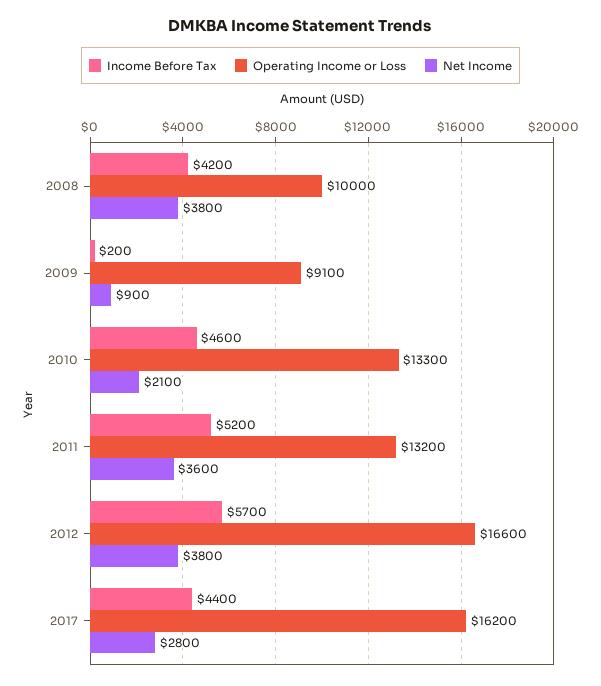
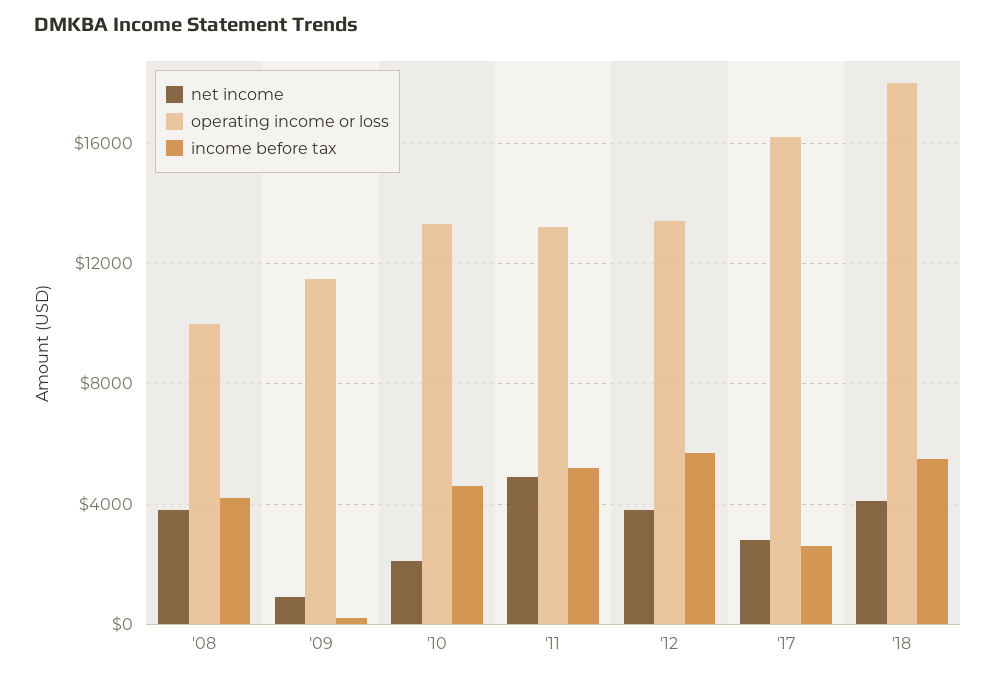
Operating Income or Loss, 2009: 9100 -> 11500
Net Income, 2011: 3600 -> 5000
Operating Income or Loss, 2012: 16600 -> 13500
Income Before Tax, 2017: 4400 -> 2500
Net Income, '18: none -> 4000
Operating Income or Loss, '18: none -> 18000
Income Before Tax, '18: none -> 5500

